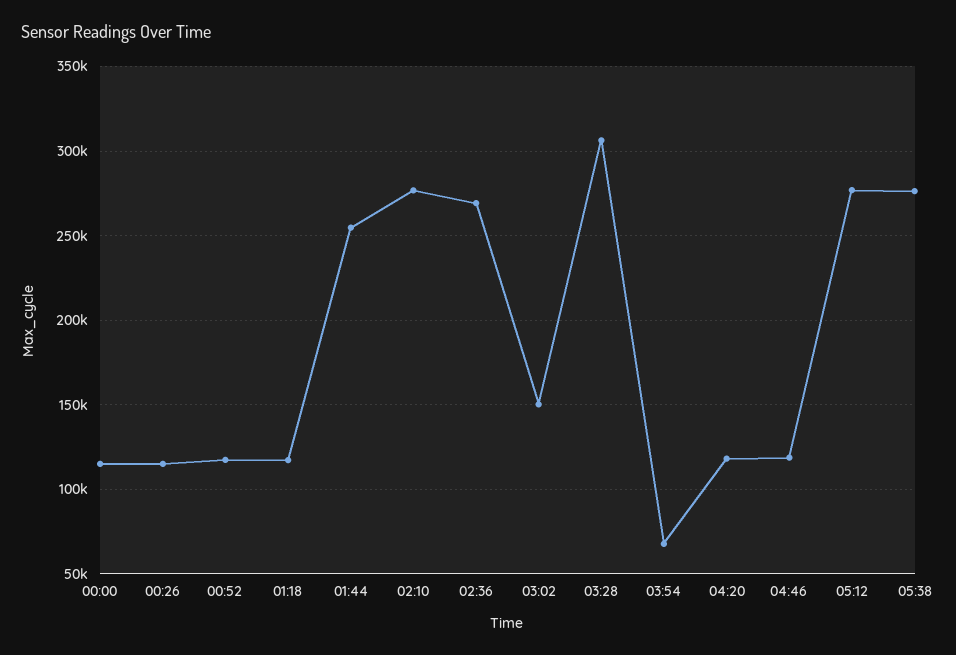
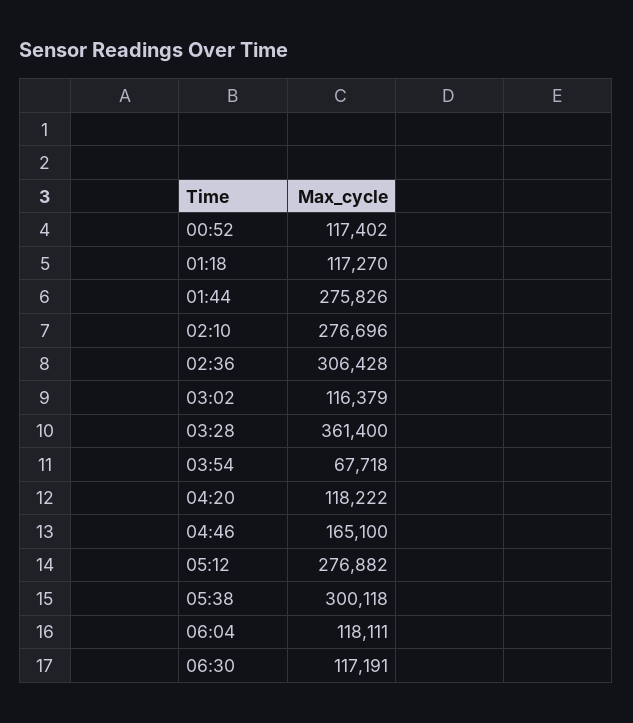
00:00: 115000 -> none
00:26: 115000 -> none
01:44: 255000 -> 275826
02:36: 270000 -> 306428
03:02: 150000 -> 116379
03:28: 305000 -> 361400
04:46: 120000 -> 165100
05:38: 275000 -> 300118
06:04: none -> 118111
06:30: none -> 117191

